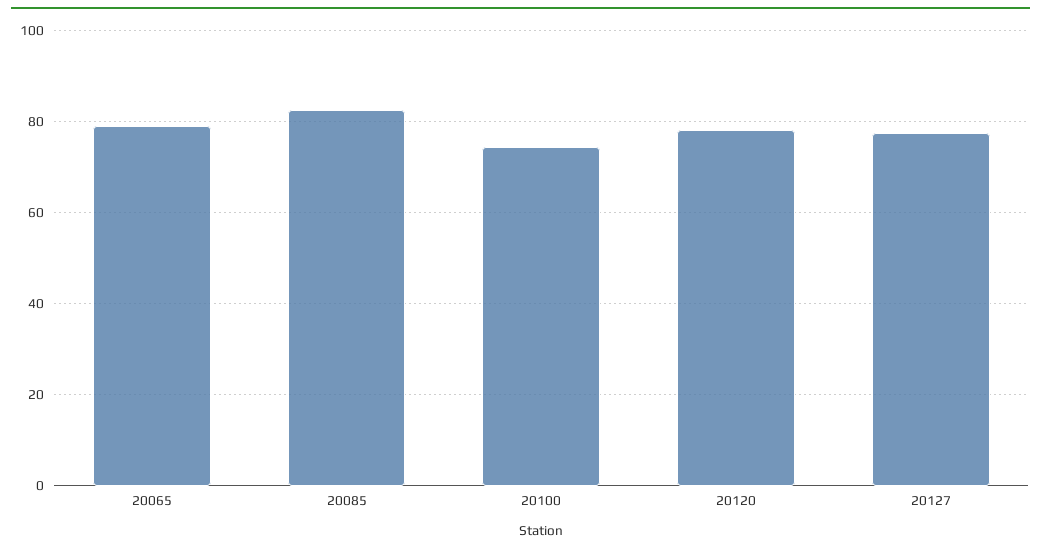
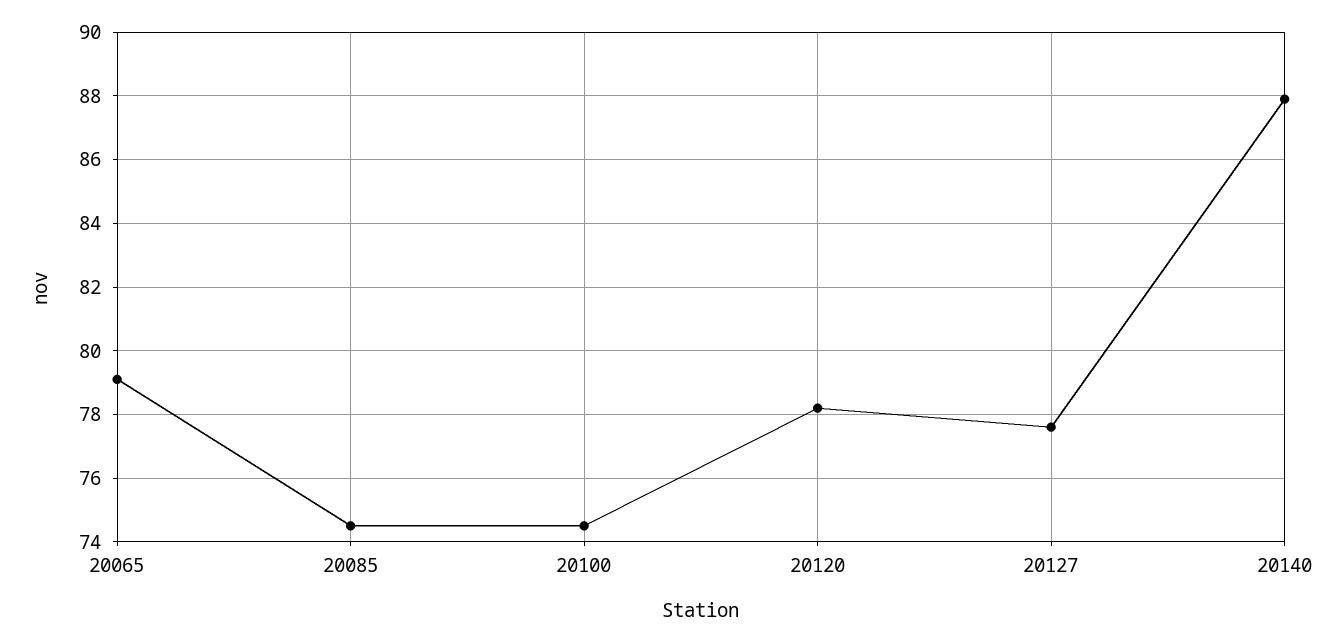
20085: 82 -> 74.5
20140: none -> 88

